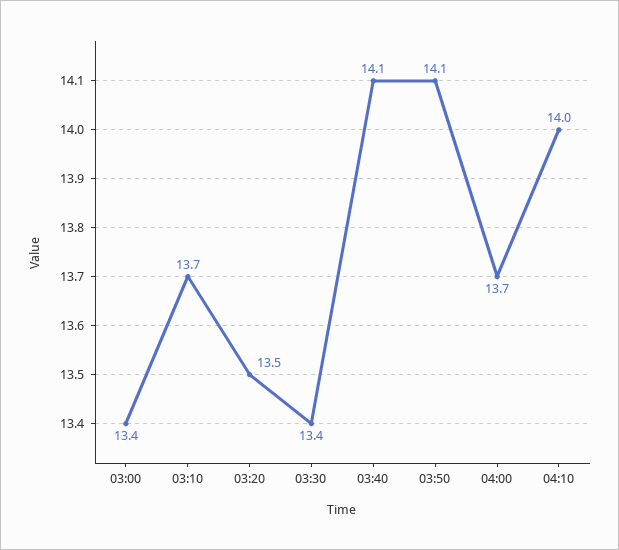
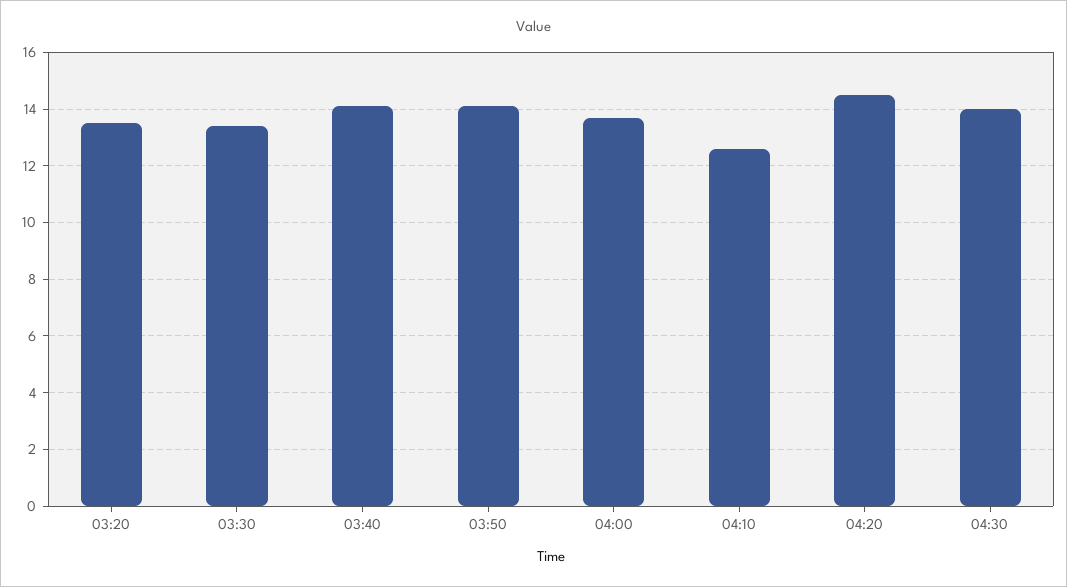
03:00: 13.4 -> none
03:10: 13.7 -> none
04:10: 14 -> 12.5
04:20: none -> 14.5
04:30: none -> 14

